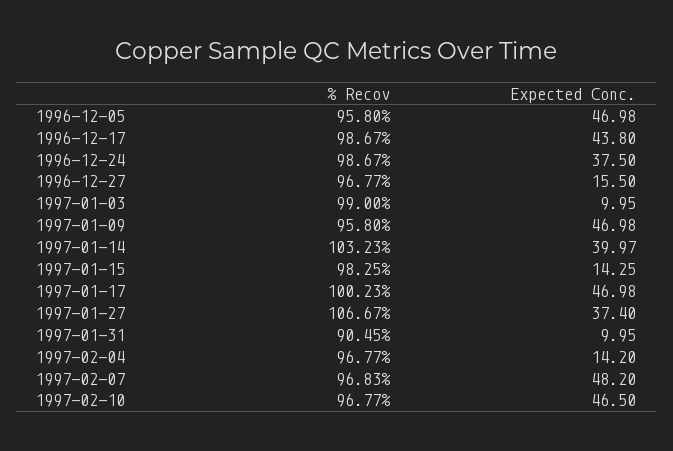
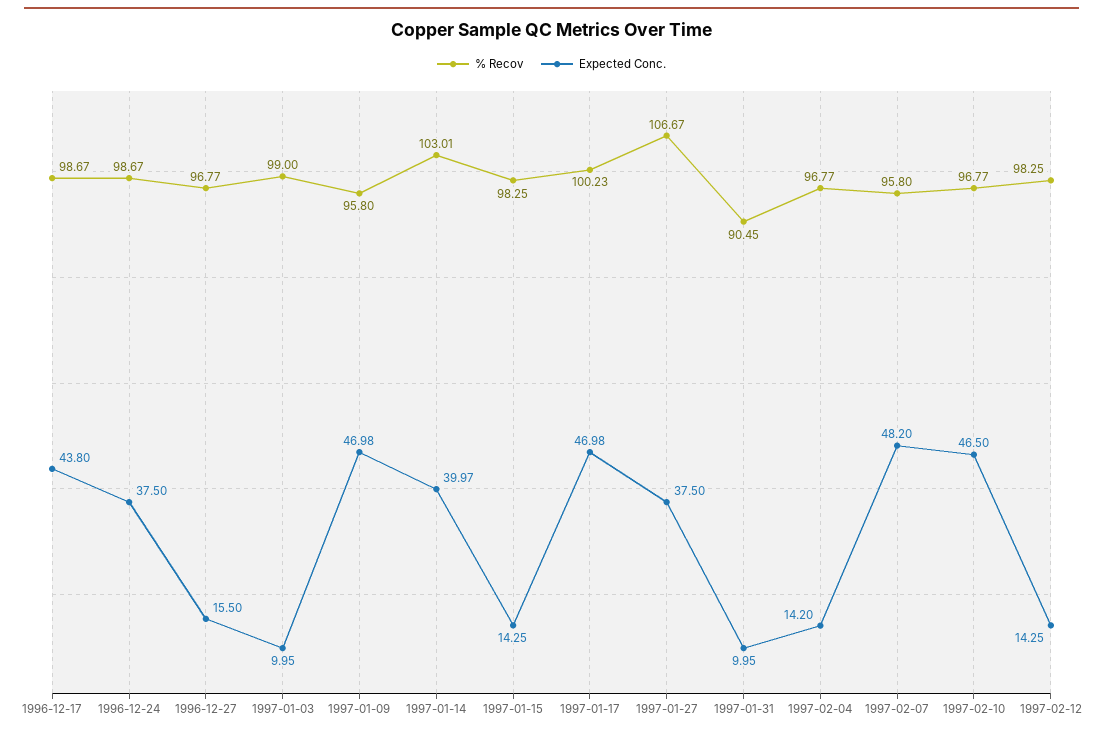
% Recov, 1996-12-05: 95.8 -> none
Expected Conc., 1996-12-05: 46.98 -> none
% Recov, 1997-01-14: 103.23 -> 103.01
Expected Conc., 1997-01-27: 37.4 -> 37.5
% Recov, 1997-02-07: 96.83 -> 95.8
% Recov, 1997-02-12: none -> 98.25
Expected Conc., 1997-02-12: none -> 14.25

